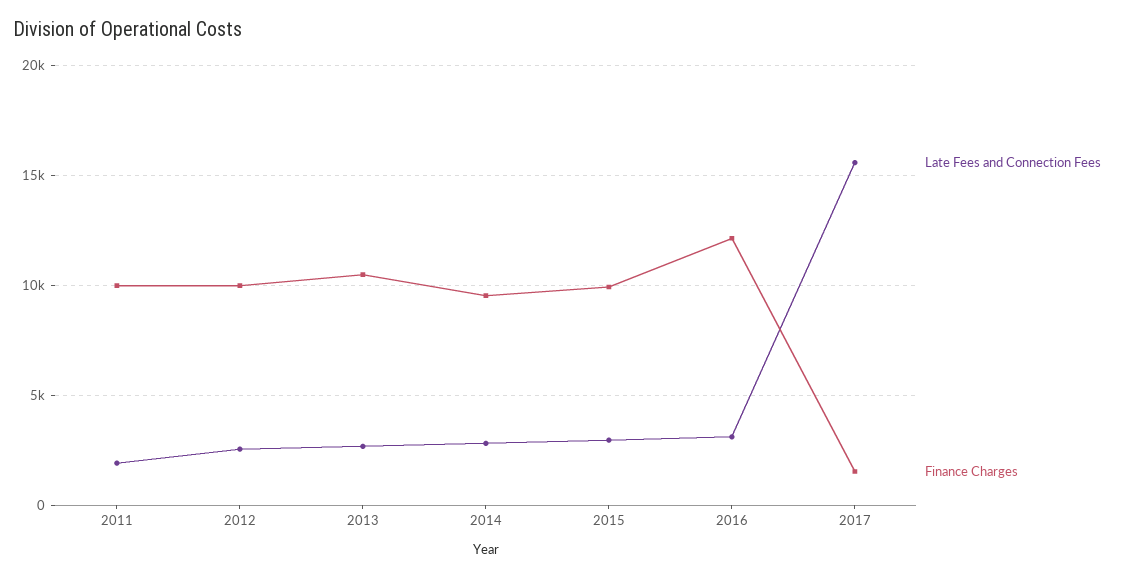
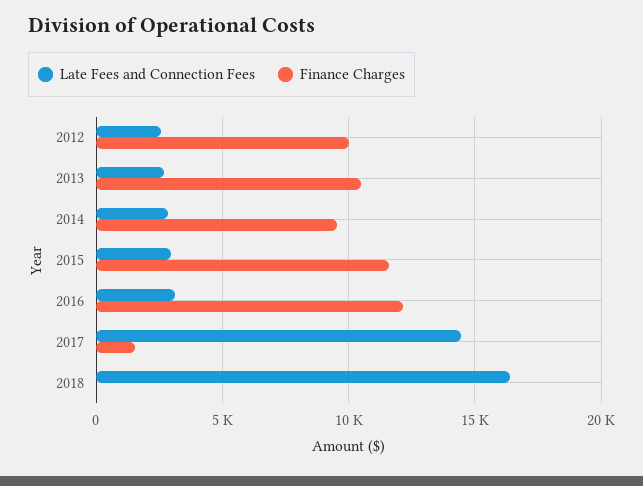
Late Fees and Connection Fees, 2011: 2000 -> none
Finance Charges, 2011: 10000 -> none
Finance Charges, 2015: 10000 -> 11500
Late Fees and Connection Fees, 2017: 15500 -> 14500
Late Fees and Connection Fees, 2018: none -> 16500
Finance Charges, 2018: none -> 0

